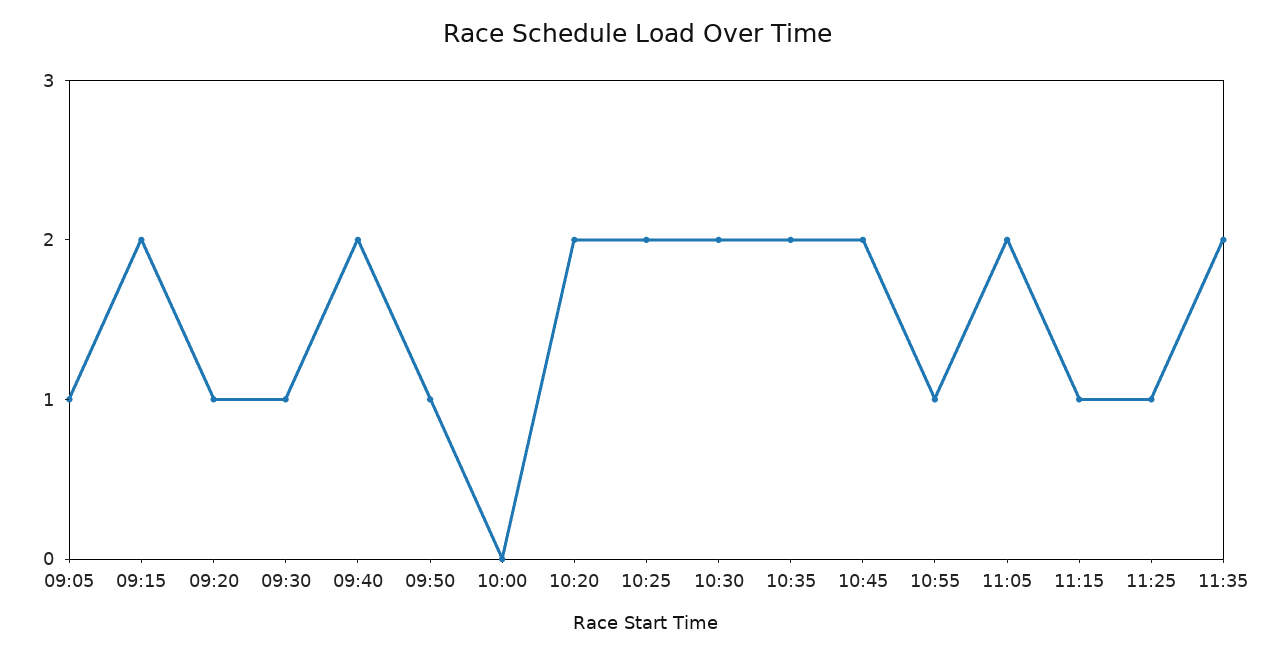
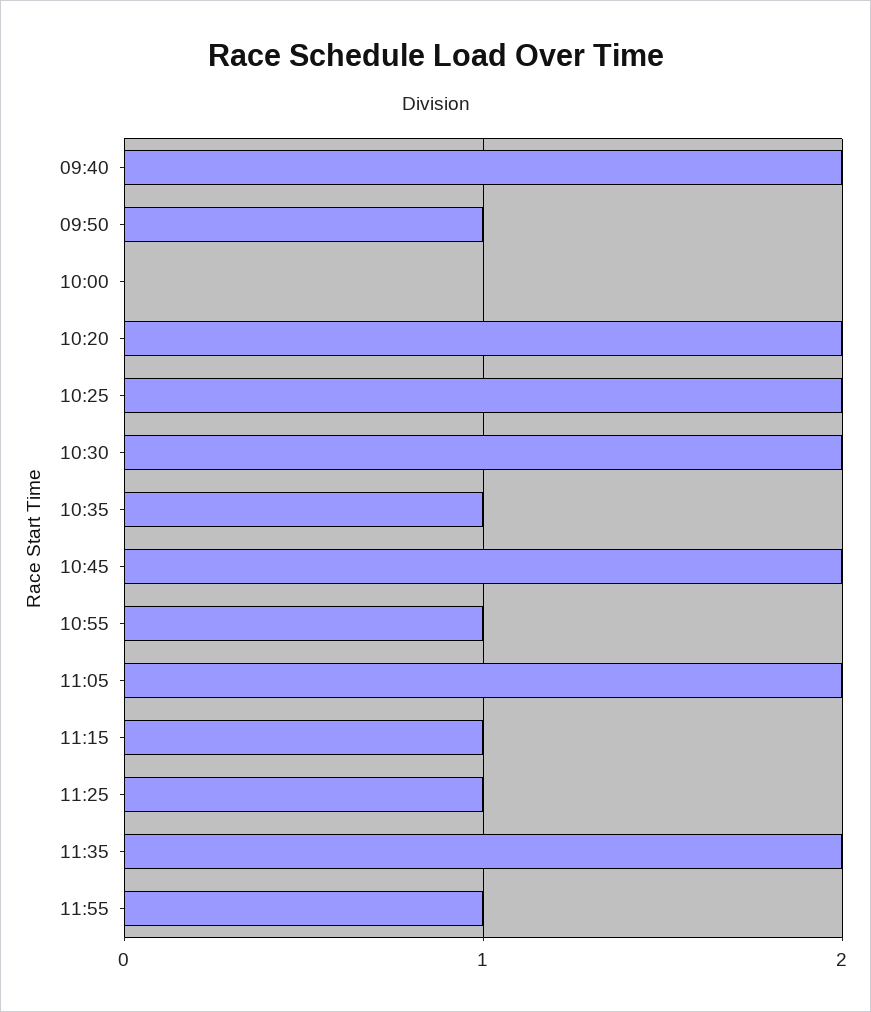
09:05: 1 -> none
09:15: 2 -> none
09:20: 1 -> none
09:30: 1 -> none
10:35: 2 -> 1
11:55: none -> 1

